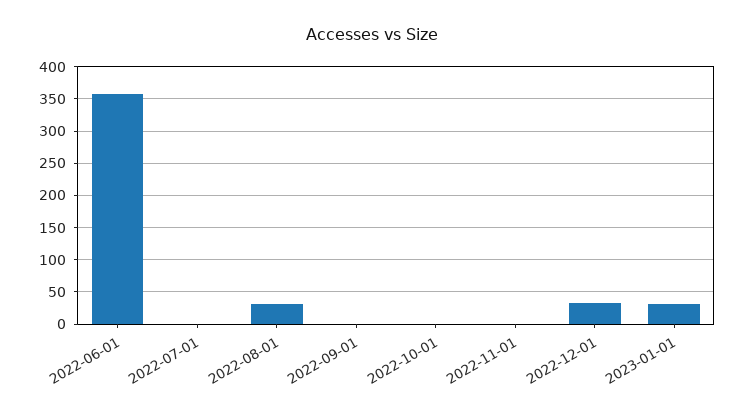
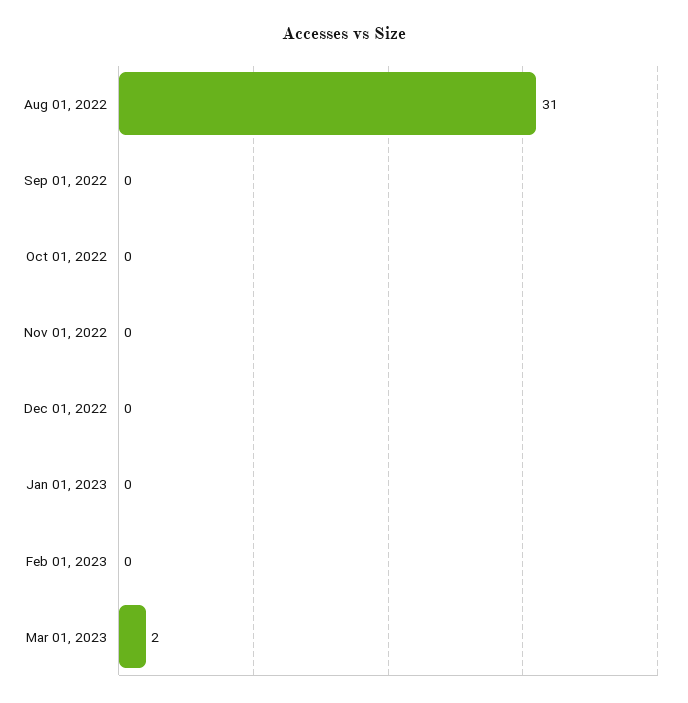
2022-06-01: 360 -> none
2022-07-01: 0 -> none
2022-12-01: 30 -> 0
2023-01-01: 30 -> 0
Feb 01, 2023: none -> 0
Mar 01, 2023: none -> 2

